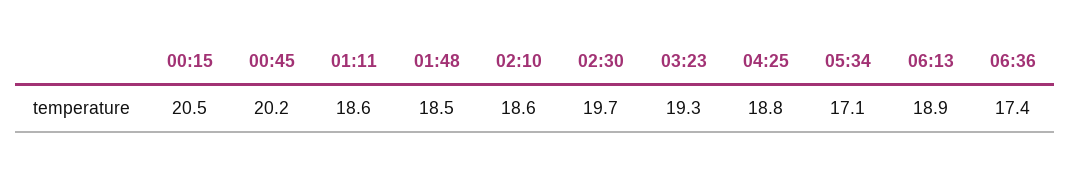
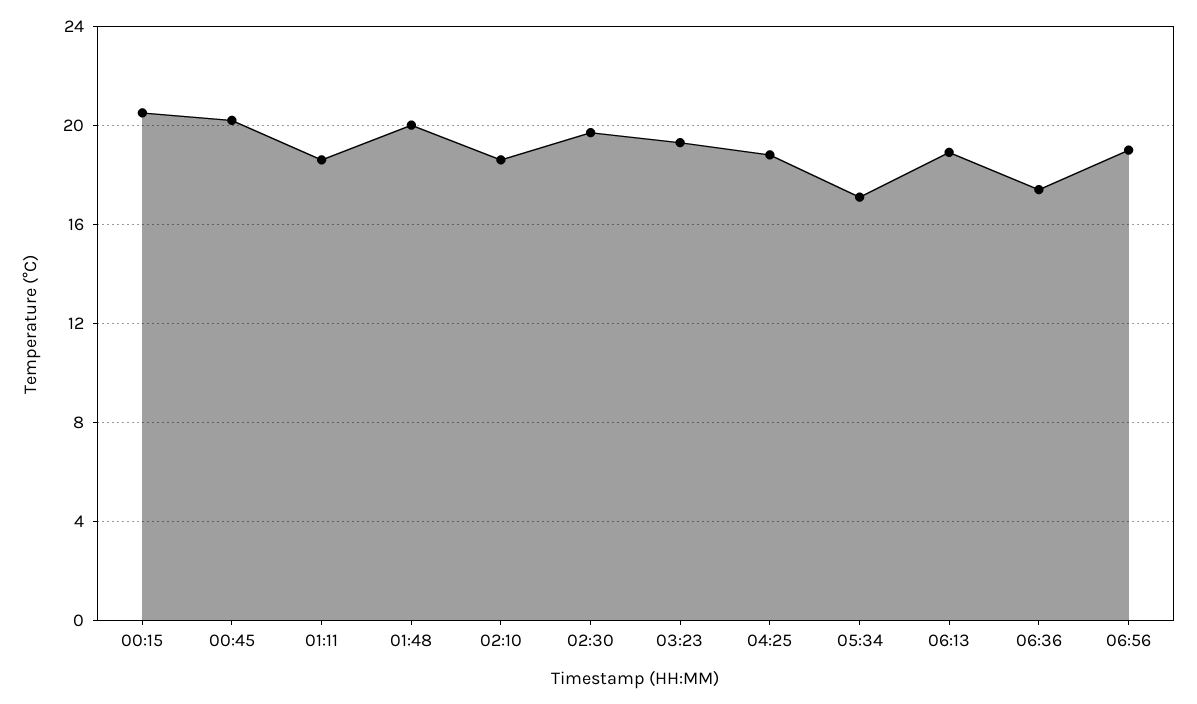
01:48: 18.5 -> 20
06:56: none -> 19

